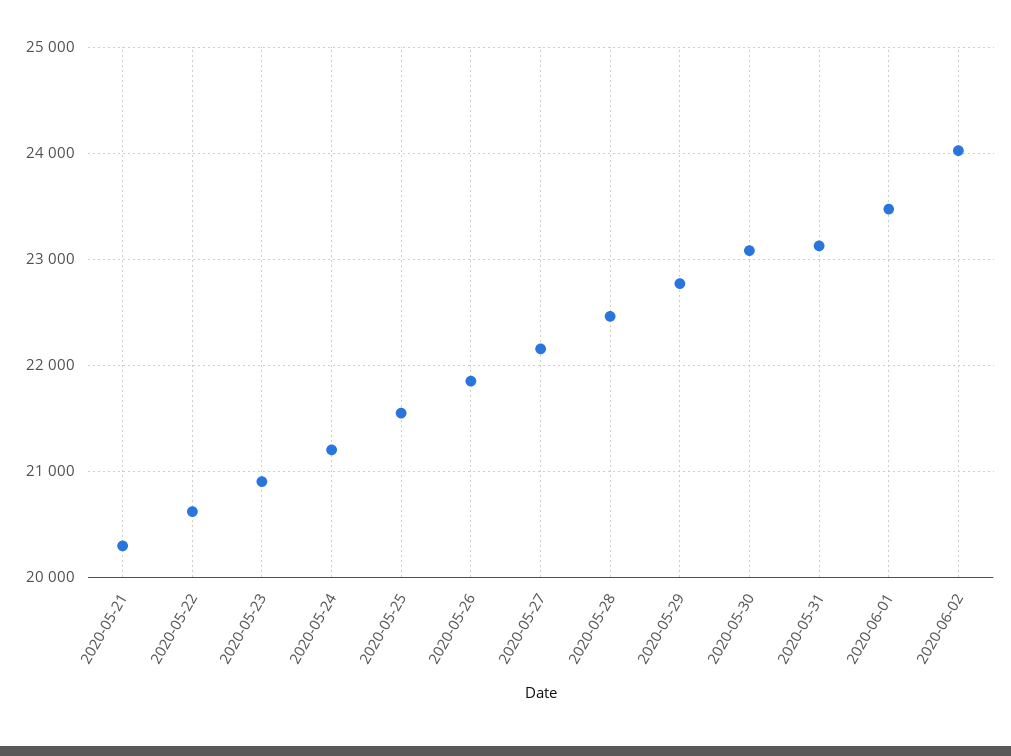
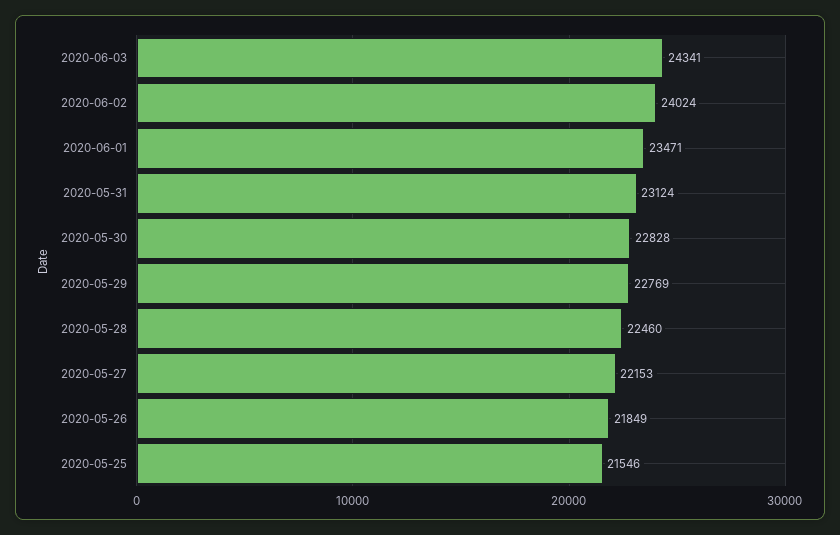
2020-05-21: 20300 -> none
2020-05-22: 20600 -> none
2020-05-23: 20900 -> none
2020-05-24: 21200 -> none
2020-05-30: 23100 -> 22828
2020-06-03: none -> 24341

